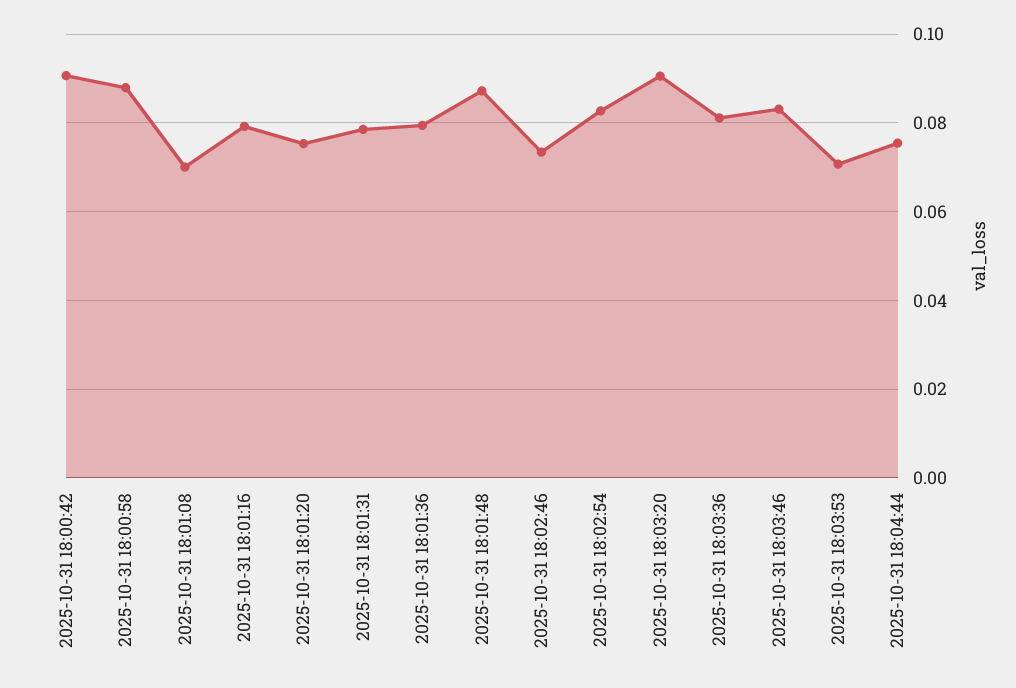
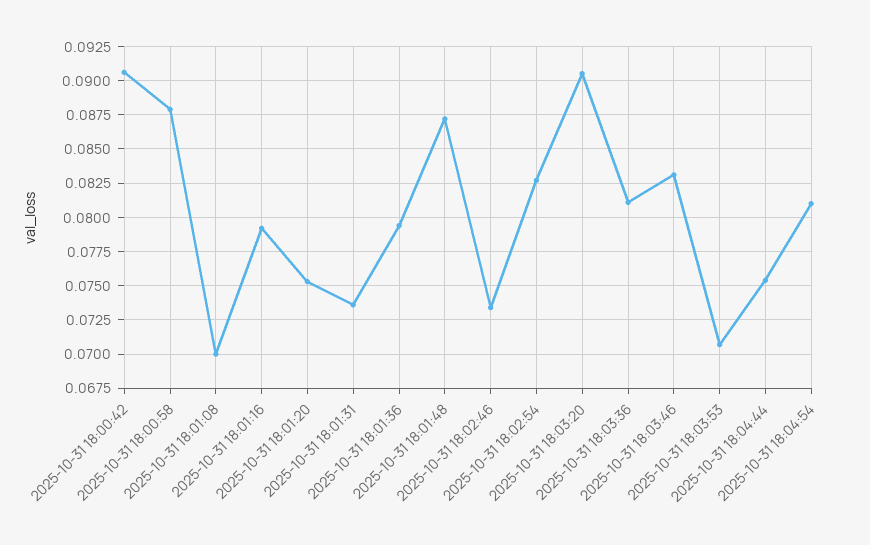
2025-10-31 18:01:31: 0.078 -> 0.0735
2025-10-31 18:04:54: none -> 0.081

